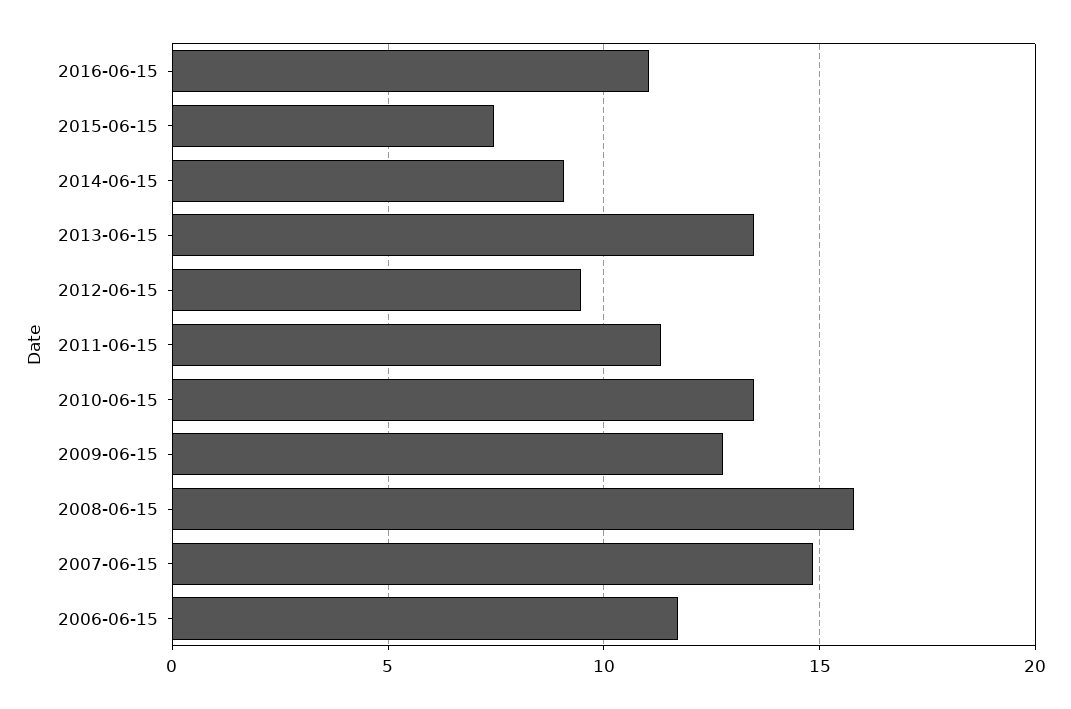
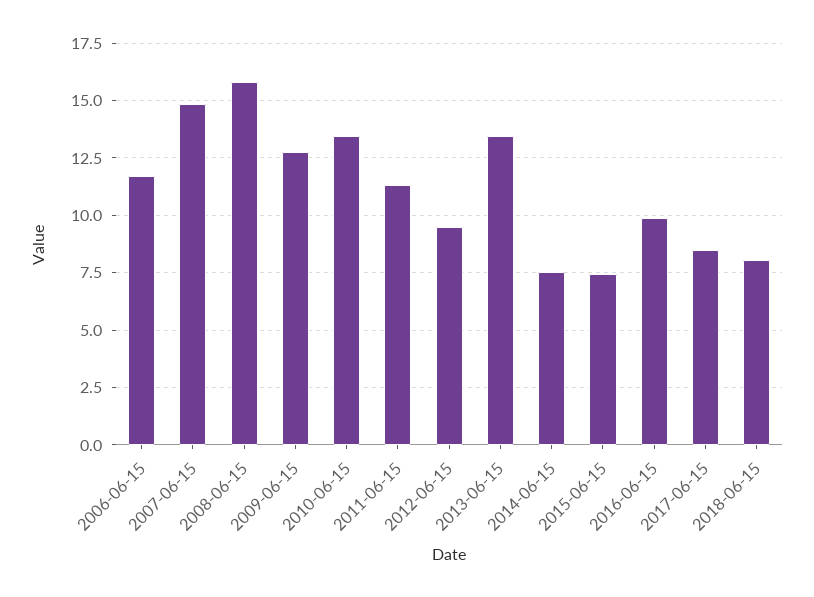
2016-06-15: 11 -> 10
2014-06-15: 9 -> 7.5
2017-06-15: none -> 8.5
2018-06-15: none -> 8

